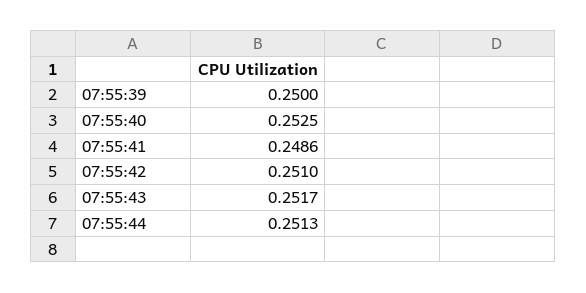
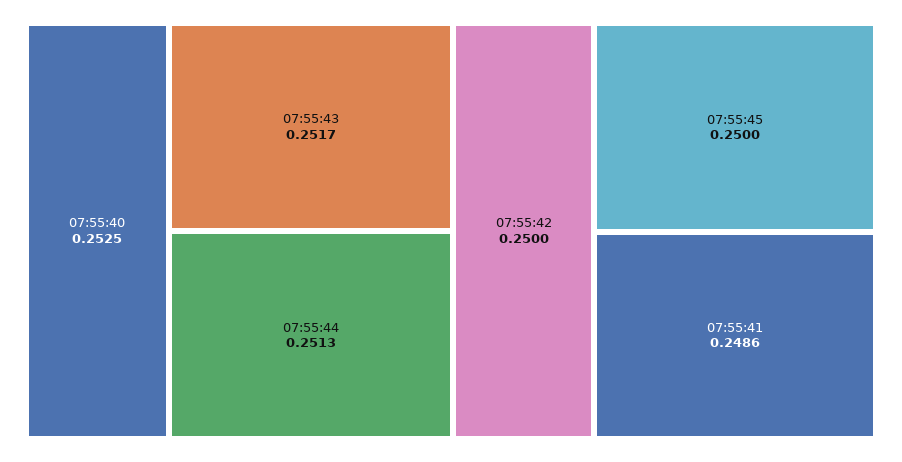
07:55:39: 0.25 -> none
07:55:42: 0.251 -> 0.25
07:55:45: none -> 0.25

